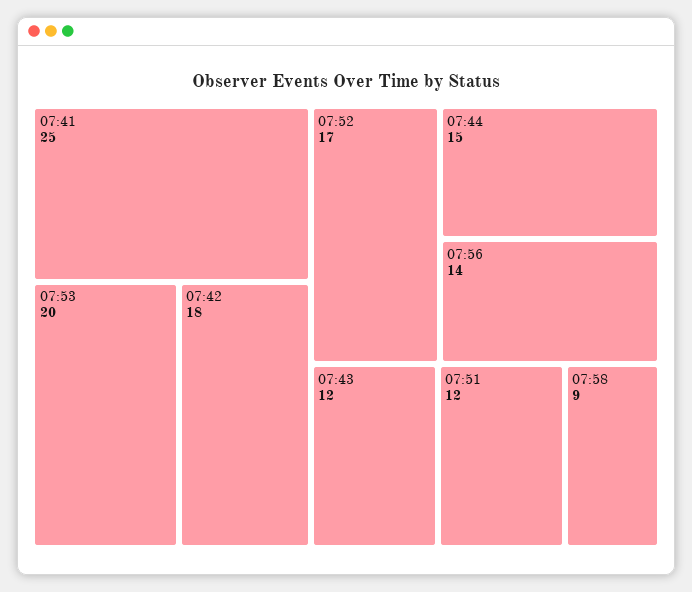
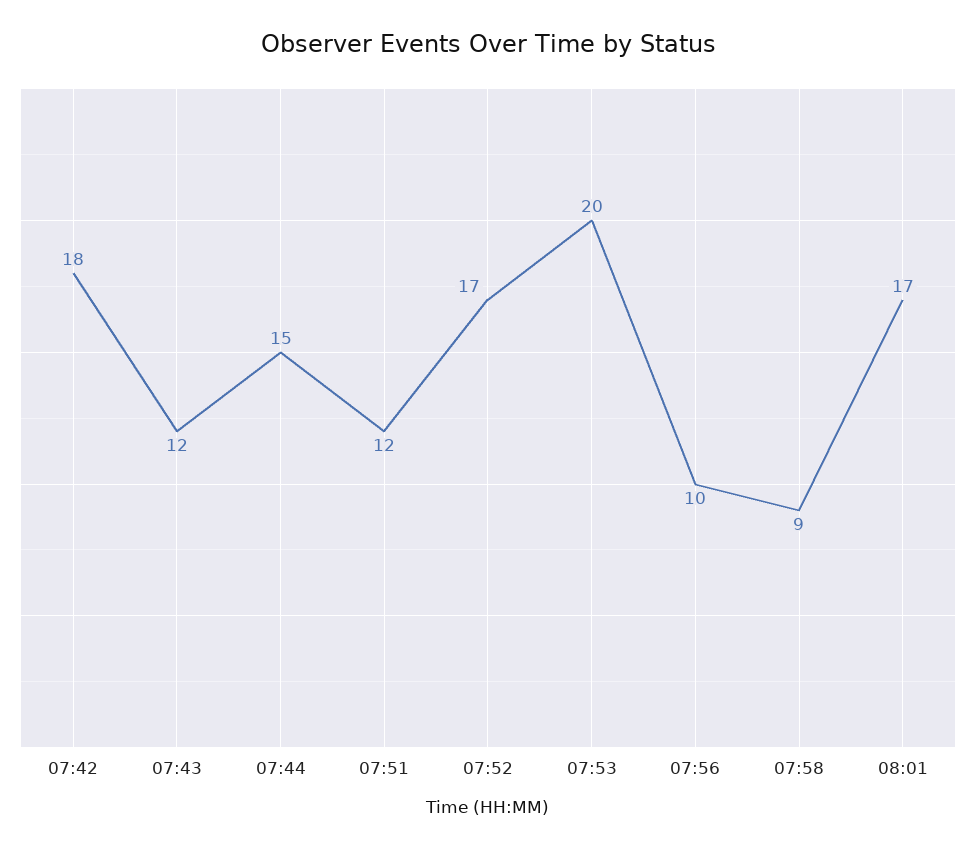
07:41: 25 -> none
07:56: 14 -> 10
08:01: none -> 17

